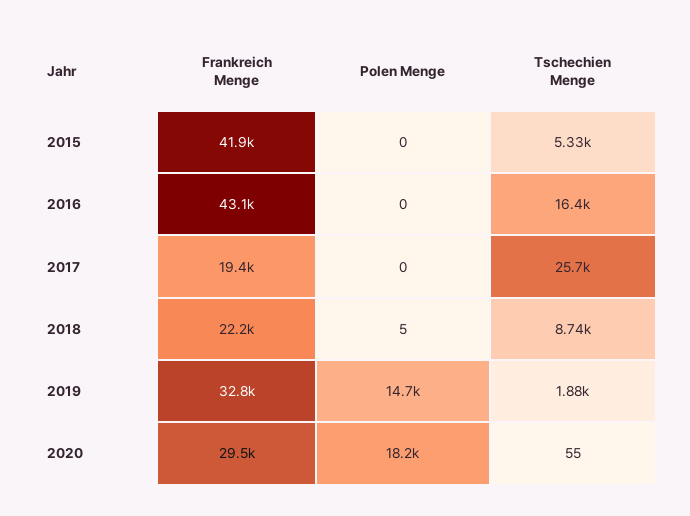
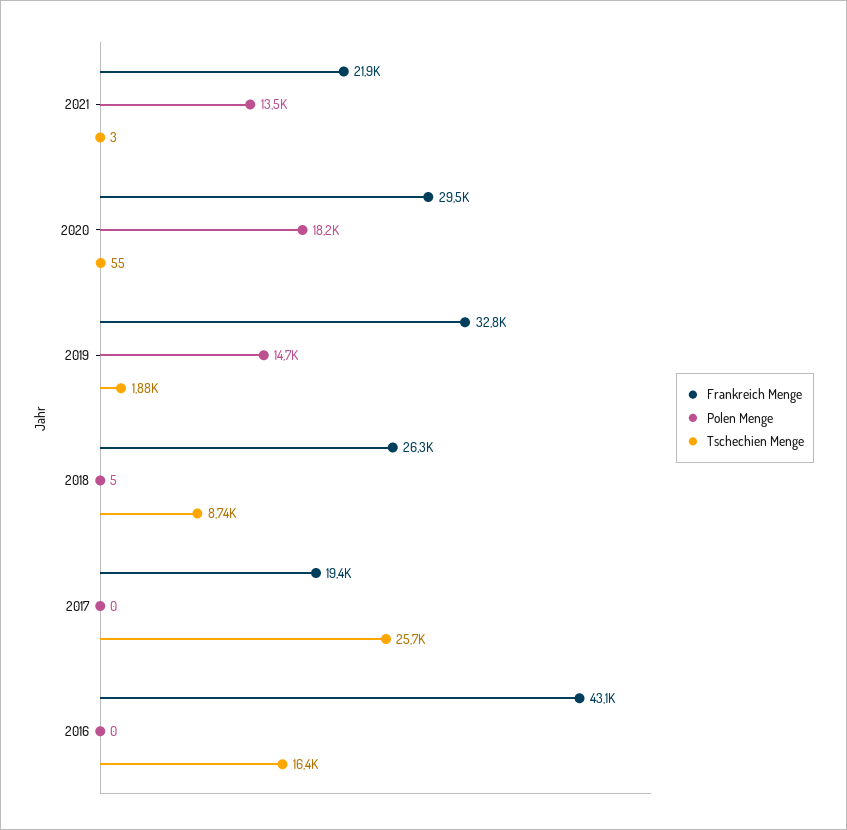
Frankreich Menge, 2015: 41900 -> none
Polen Menge, 2015: 0 -> none
Tschechien Menge, 2015: 5330 -> none
Frankreich Menge, 2018: 22200 -> 26300
Frankreich Menge, 2021: none -> 21900
Polen Menge, 2021: none -> 13500
Tschechien Menge, 2021: none -> 3

